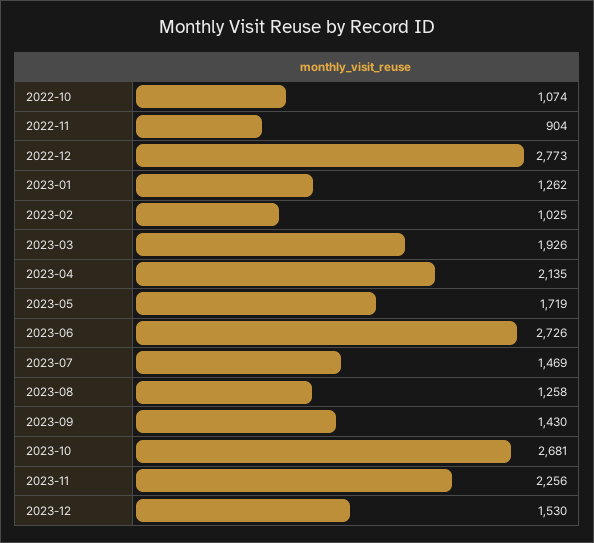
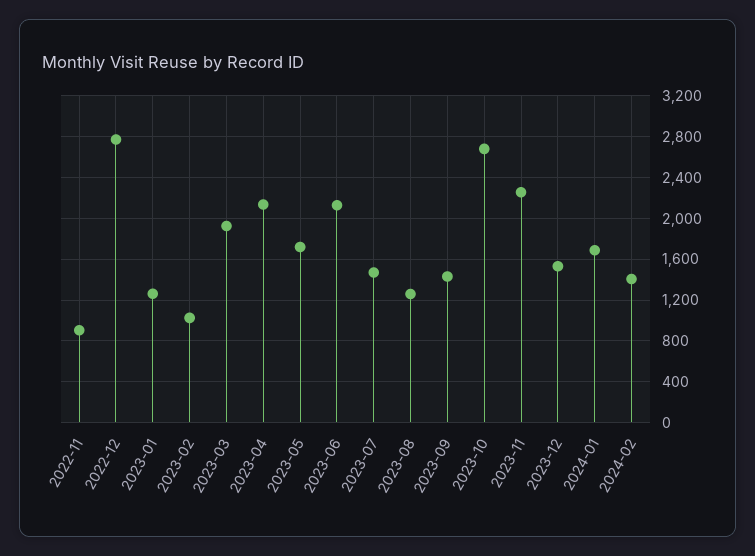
2022-10: 1074 -> none
2023-06: 2726 -> 2100
2024-01: none -> 1700
2024-02: none -> 1400

